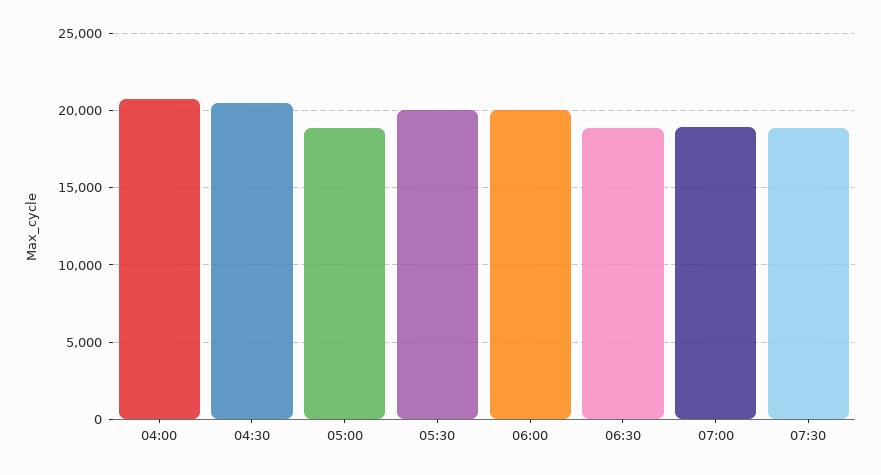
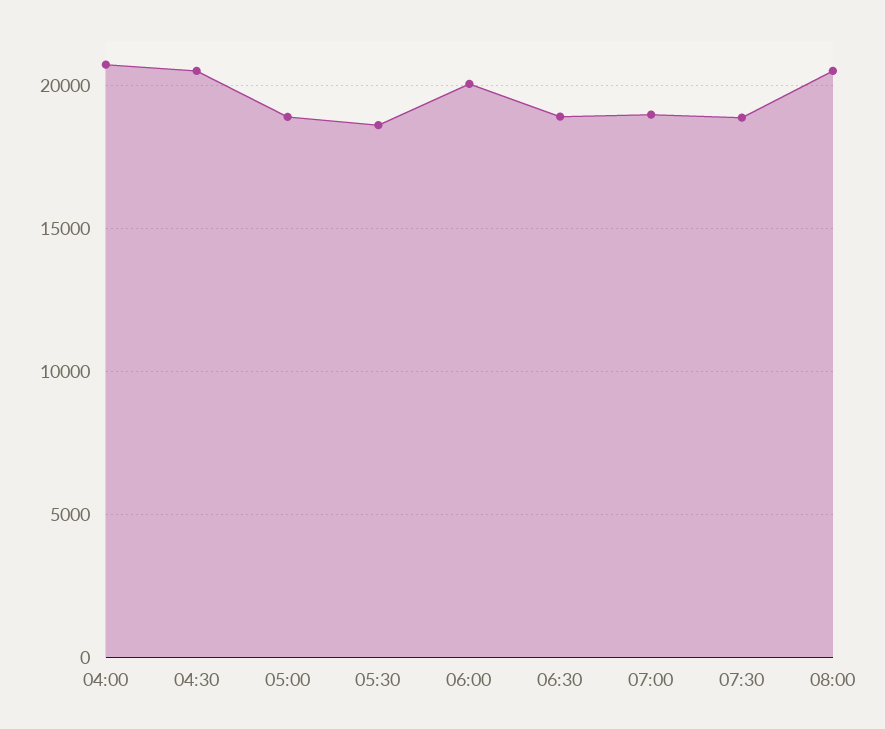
05:30: 20000 -> 18500
08:00: none -> 20500

